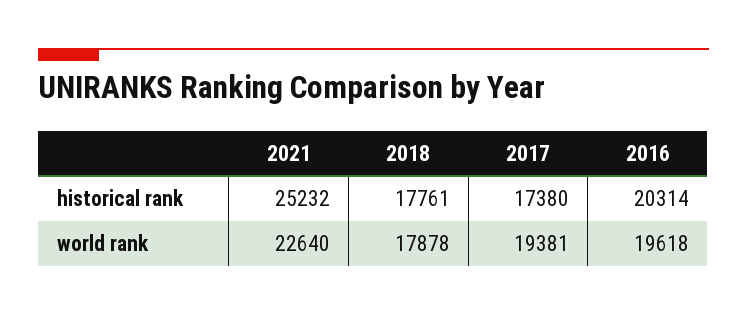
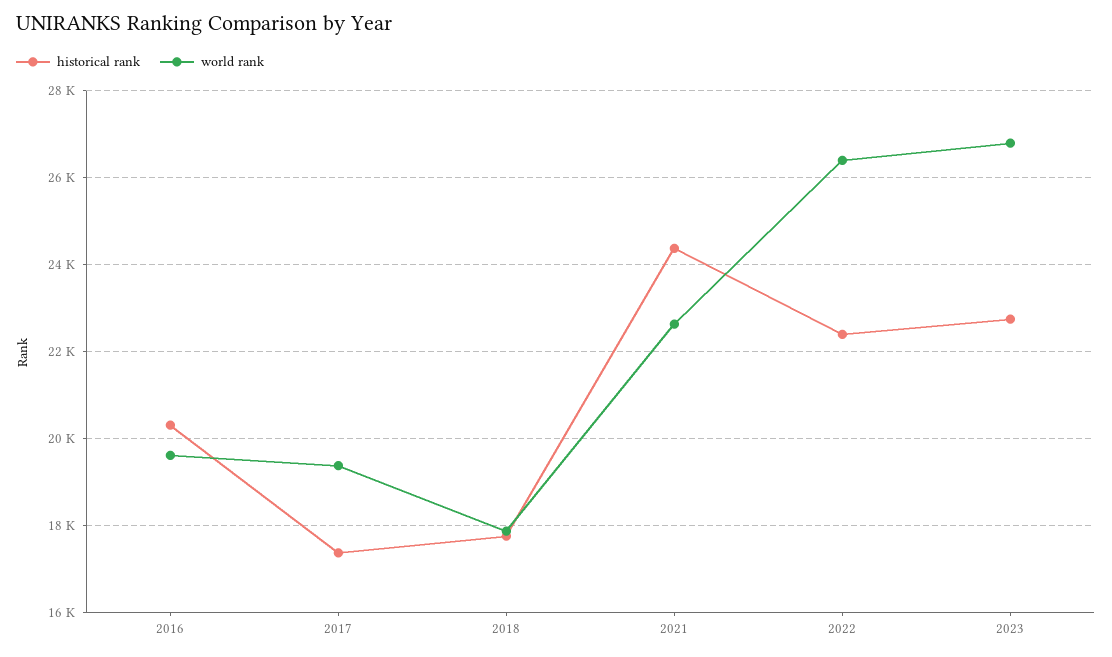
historical rank, 2021: 25232 -> 24400
historical rank, 2022: none -> 22400
world rank, 2022: none -> 26400
historical rank, 2023: none -> 22800
world rank, 2023: none -> 26800

